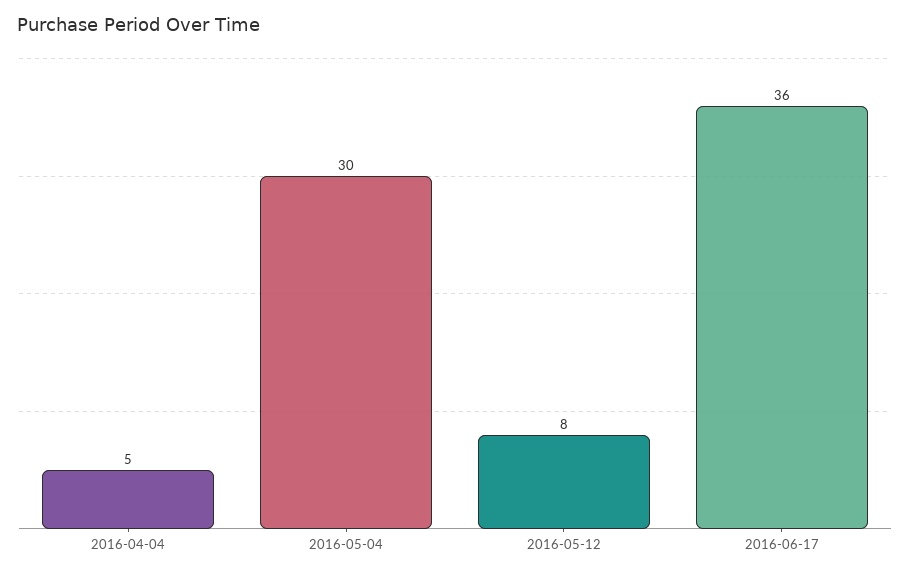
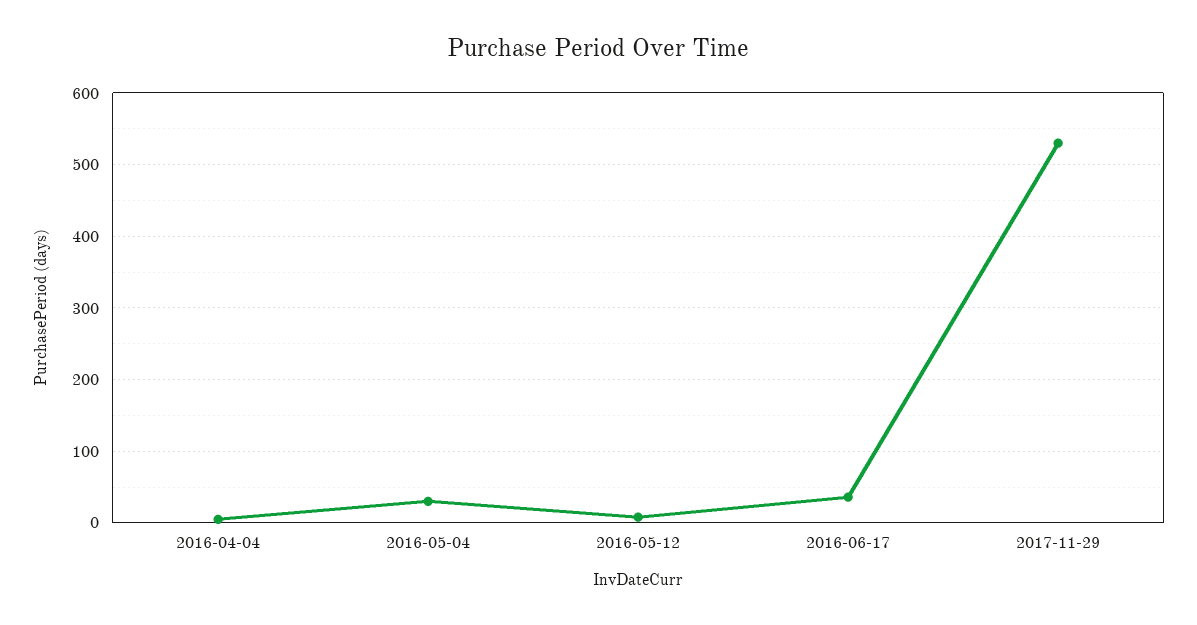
2017-11-29: none -> 530

